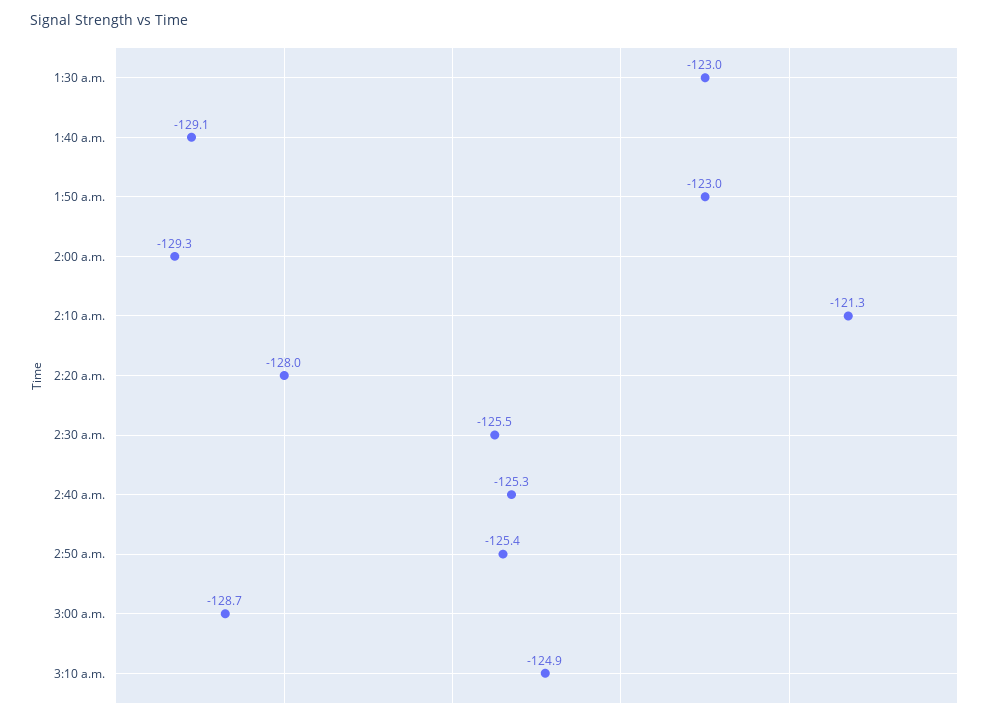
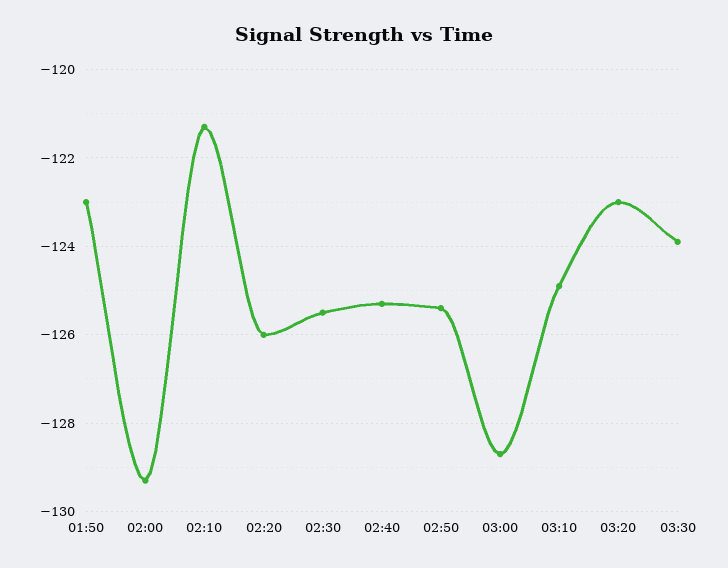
1:30 a.m.: -123 -> none
1:40 a.m.: -129.1 -> none
2:20 a.m.: -128 -> -126
03:20: none -> -123
03:30: none -> -124

